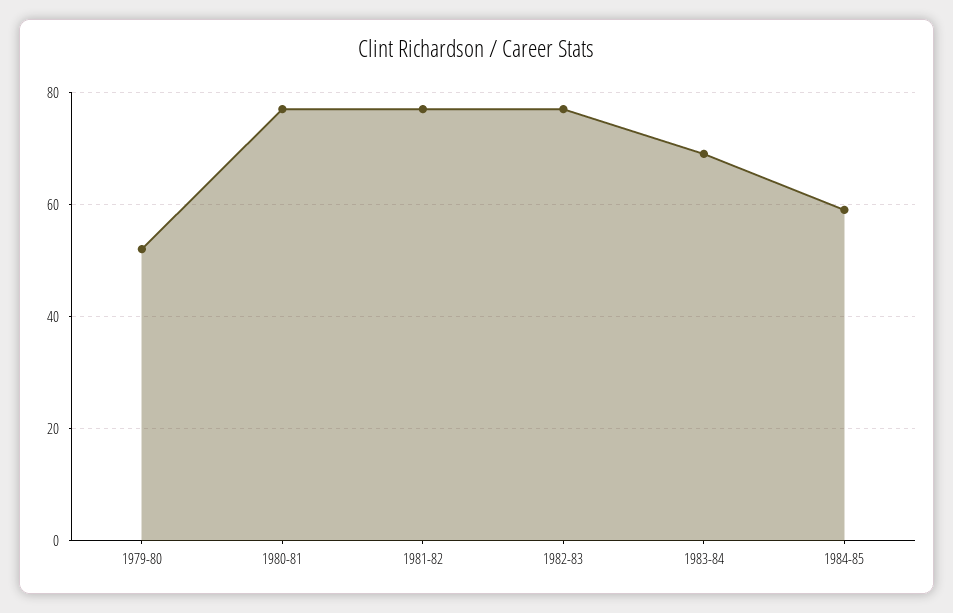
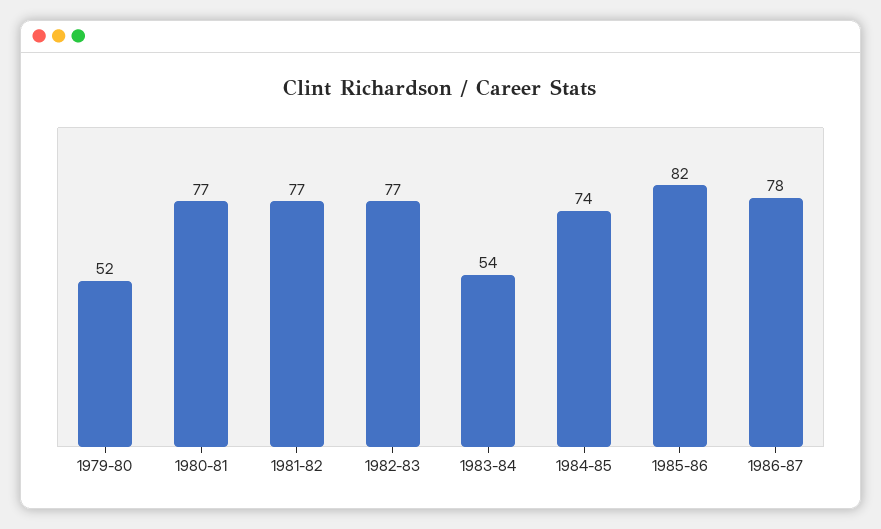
1983-84: 70 -> 54
1984-85: 60 -> 74
1985-86: none -> 82
1986-87: none -> 78

